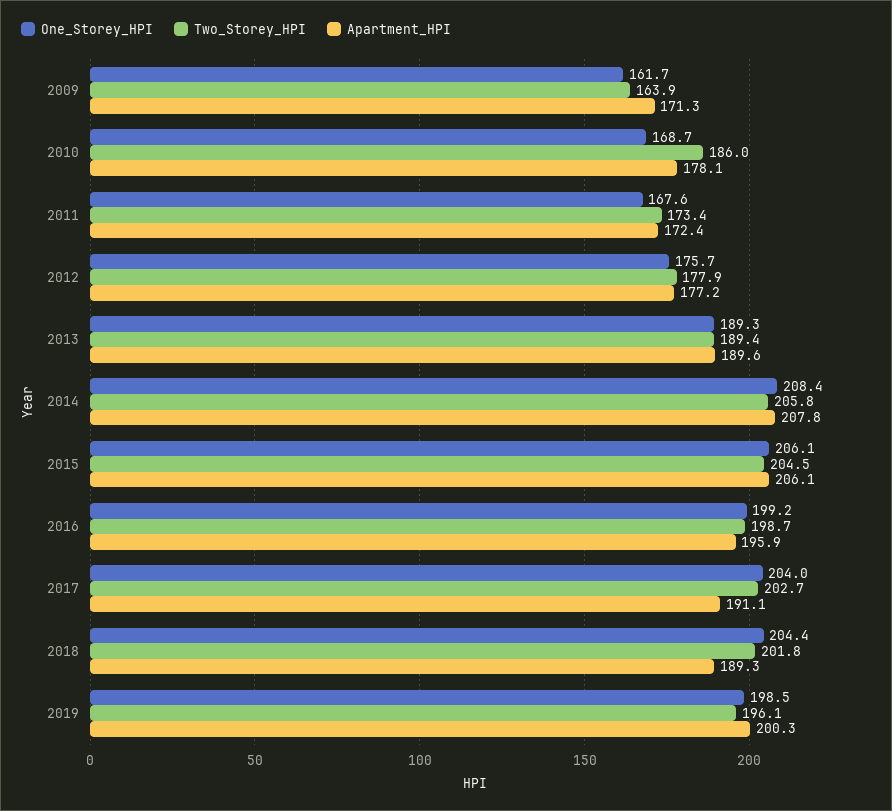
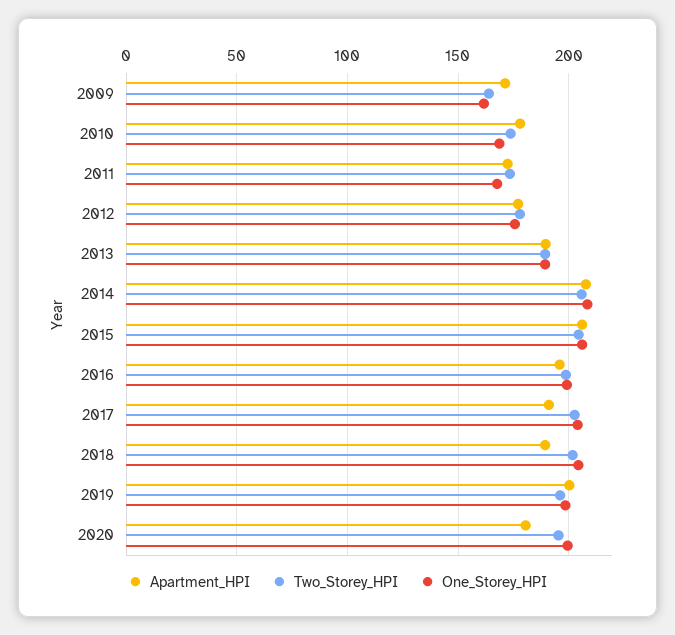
Two_Storey_HPI, 2010: 186 -> 175
Apartment_HPI, 2020: none -> 180
Two_Storey_HPI, 2020: none -> 195
One_Storey_HPI, 2020: none -> 200

